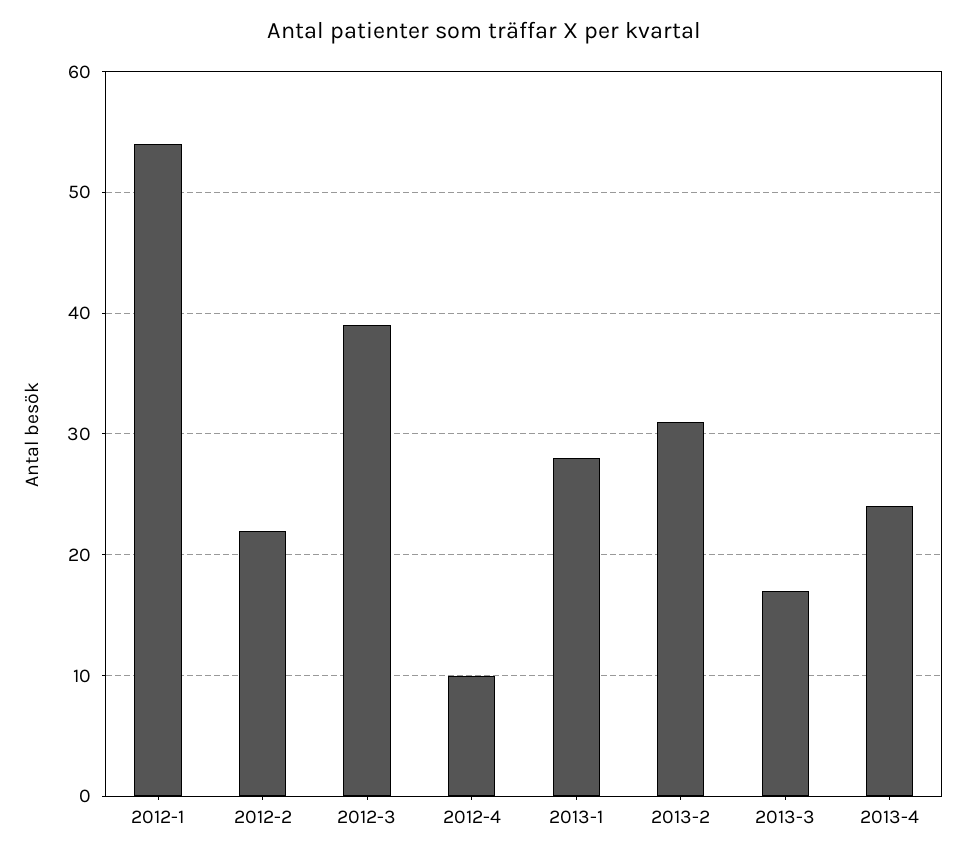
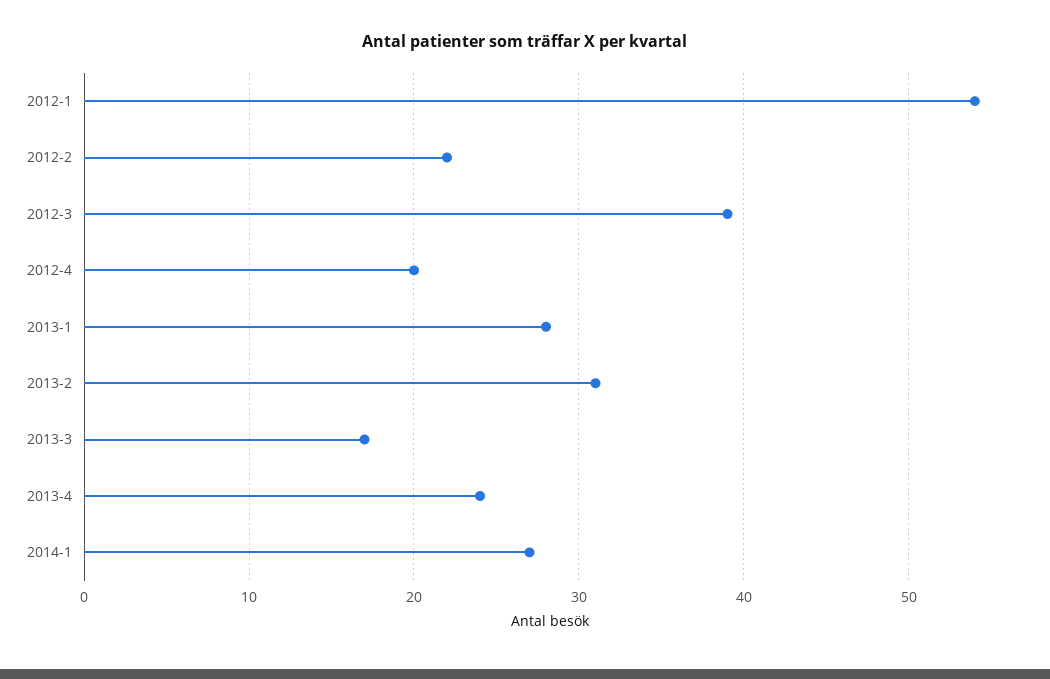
2012-4: 10 -> 20
2014-1: none -> 27

